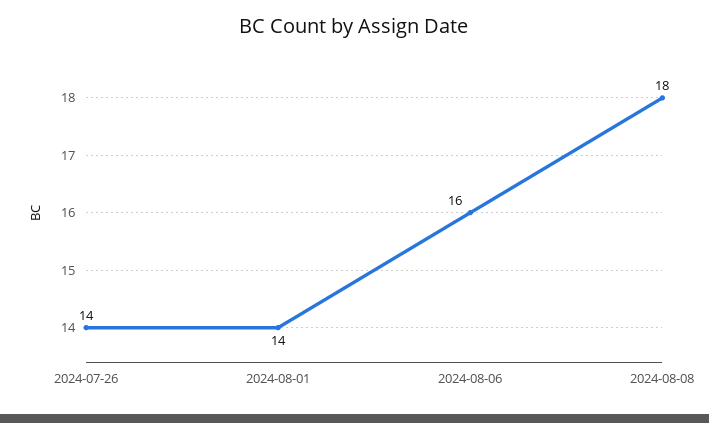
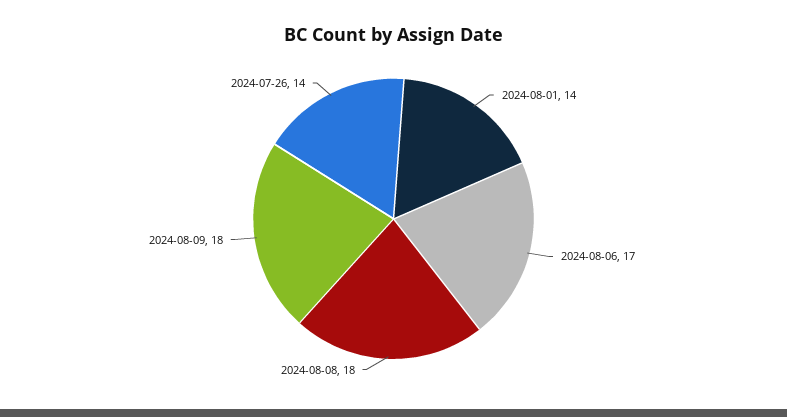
2024-08-06: 16 -> 17
2024-08-09: none -> 18

